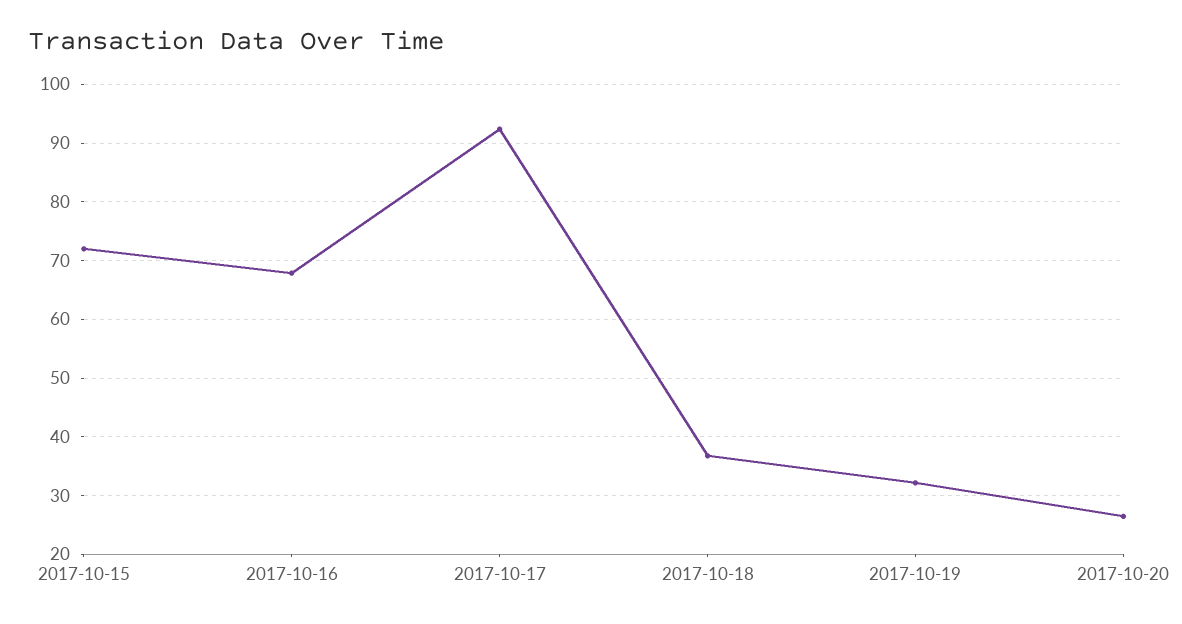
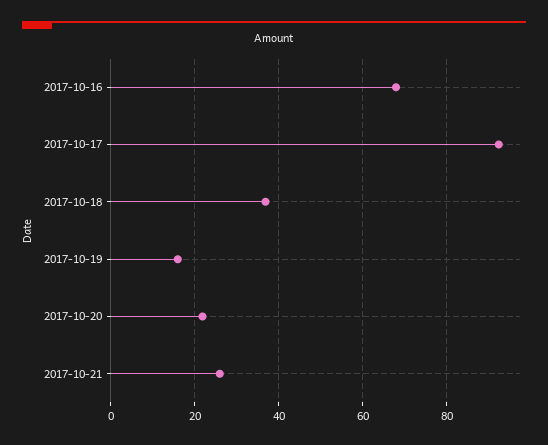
2017-10-15: 72 -> none
2017-10-19: 32 -> 16
2017-10-20: 26 -> 22
2017-10-21: none -> 26

